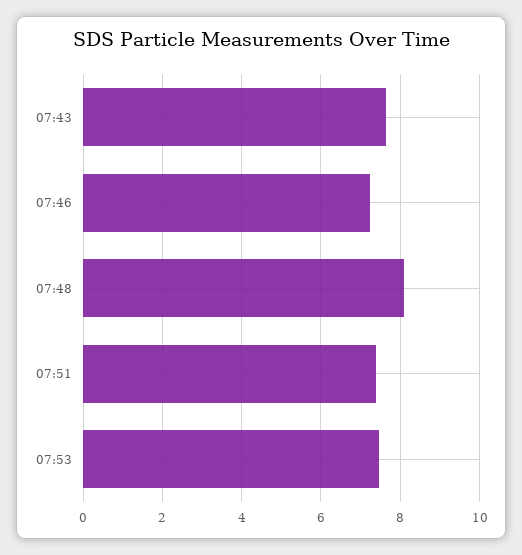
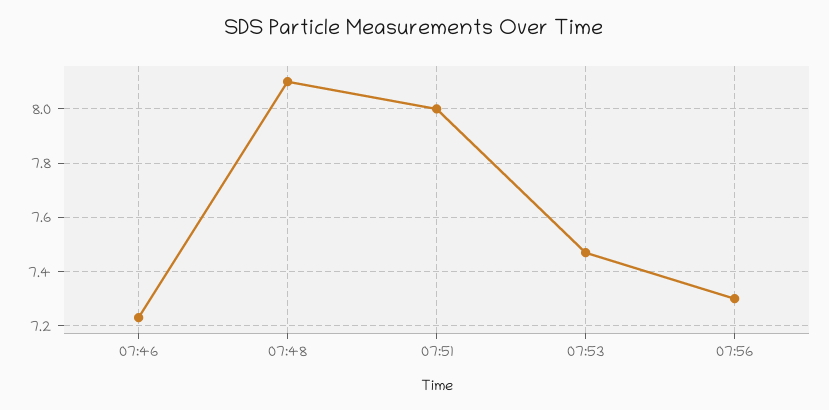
07:43: 7.6 -> none
07:51: 7.4 -> 8
07:56: none -> 7.3

